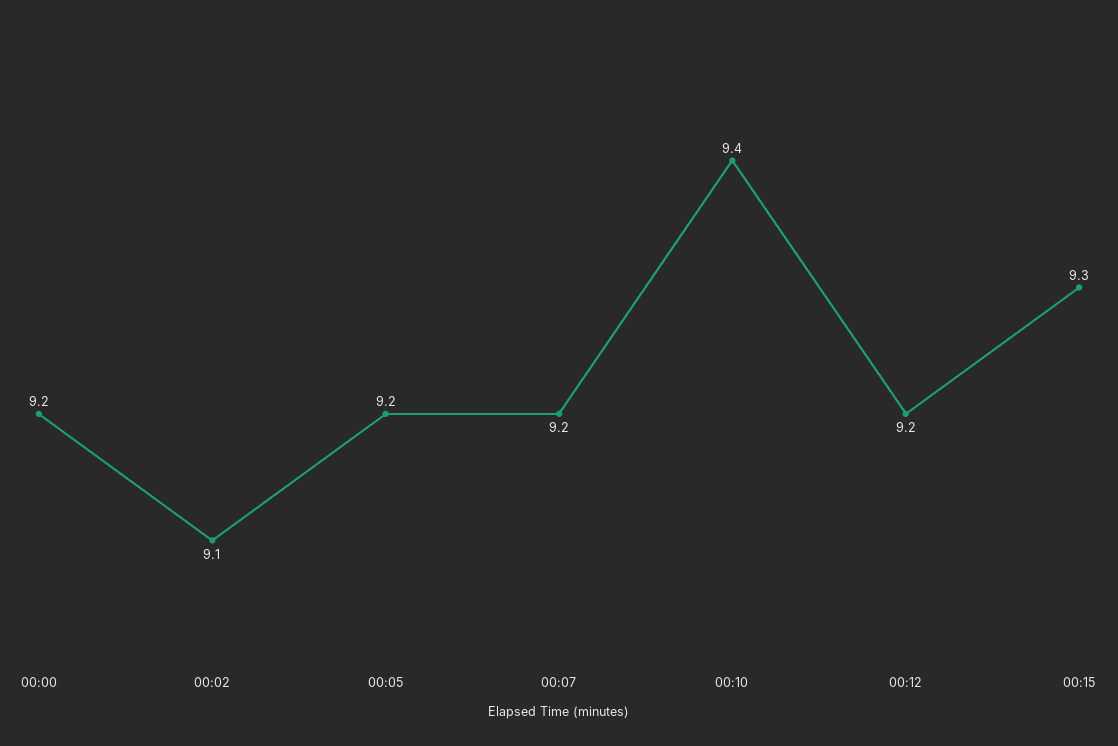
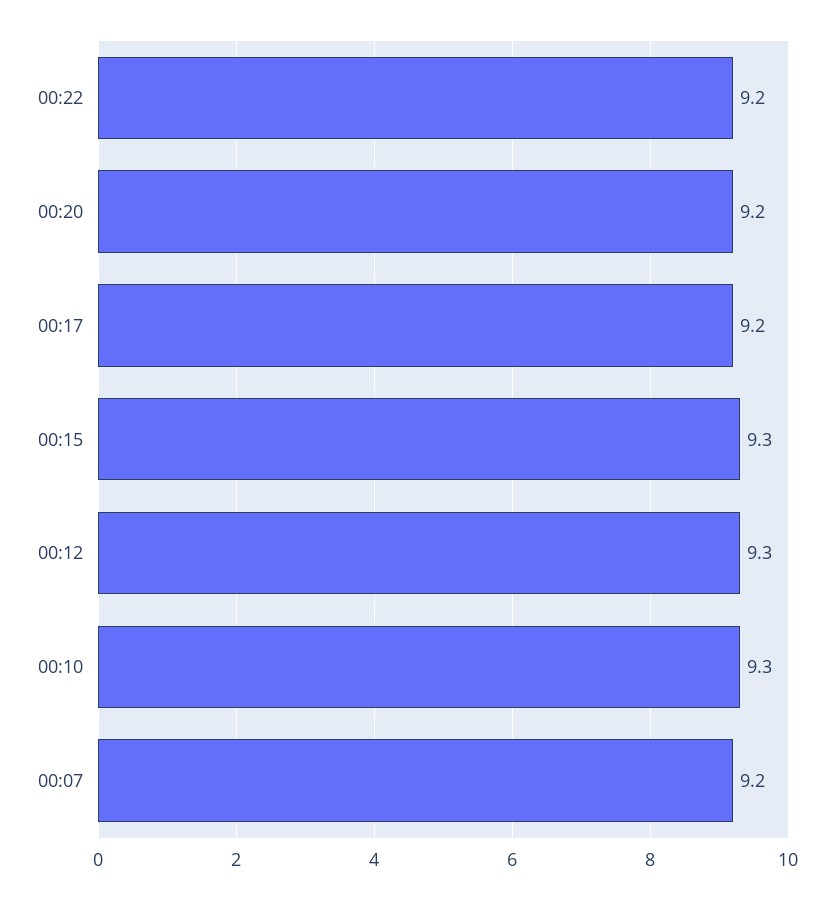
00:00: 9.2 -> none
00:02: 9.1 -> none
00:05: 9.2 -> none
00:10: 9.4 -> 9.3
00:12: 9.2 -> 9.3
00:22: none -> 9.2
00:20: none -> 9.2
00:17: none -> 9.2

